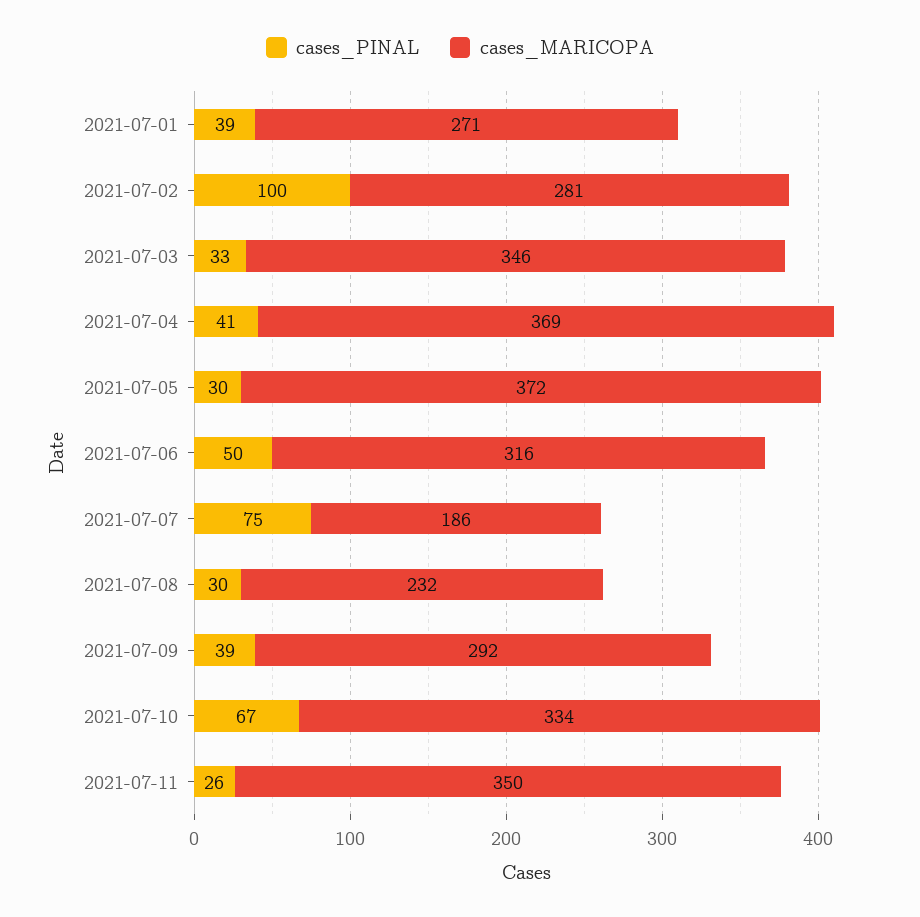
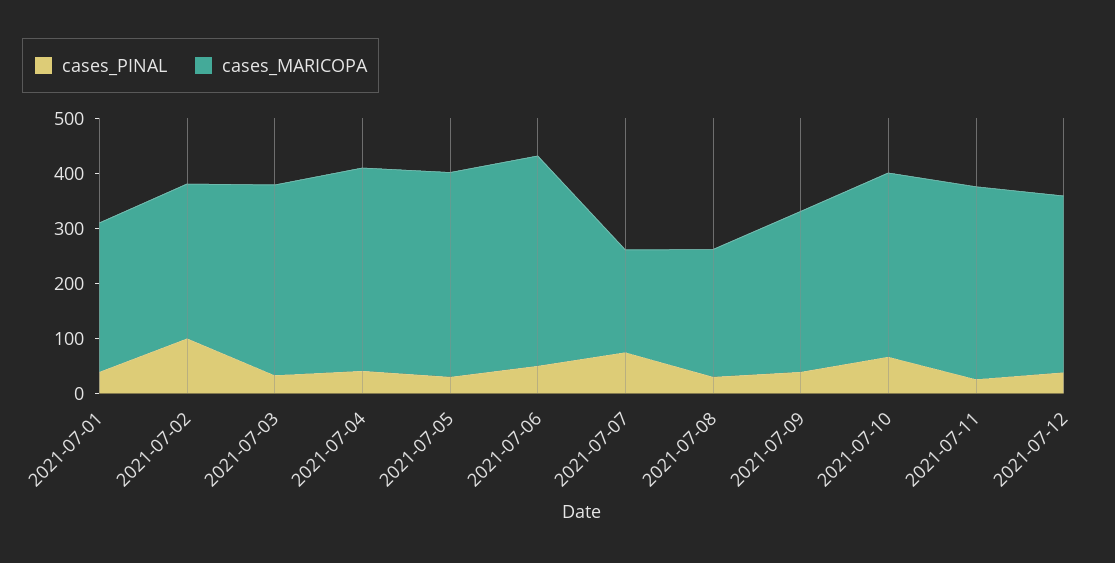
cases_MARICOPA, 2021-07-06: 316 -> 380
cases_PINAL, 2021-07-12: none -> 40
cases_MARICOPA, 2021-07-12: none -> 320

